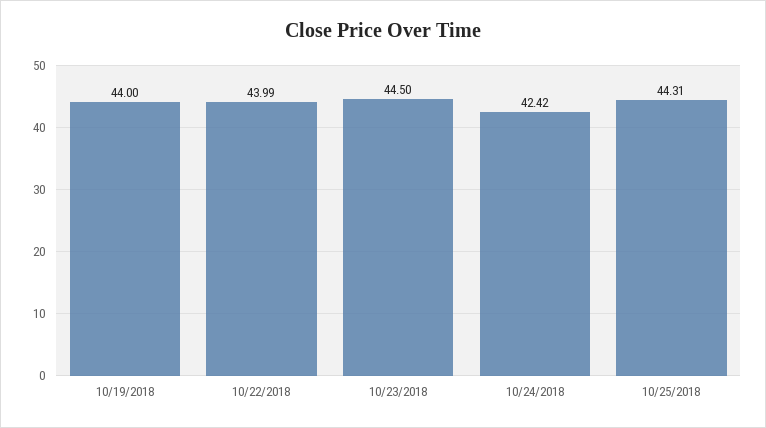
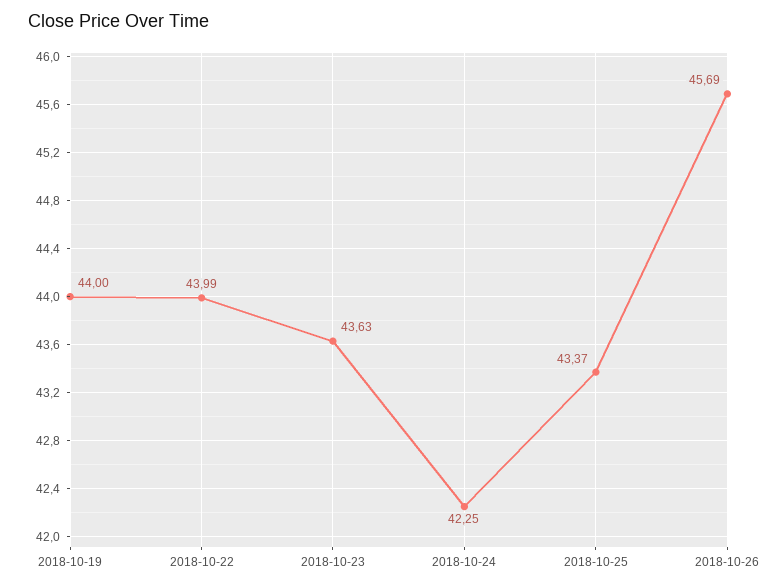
10/23/2018: 44.5 -> 43.63
10/24/2018: 42.42 -> 42.25
10/25/2018: 44.31 -> 43.37
2018-10-26: none -> 45.69

